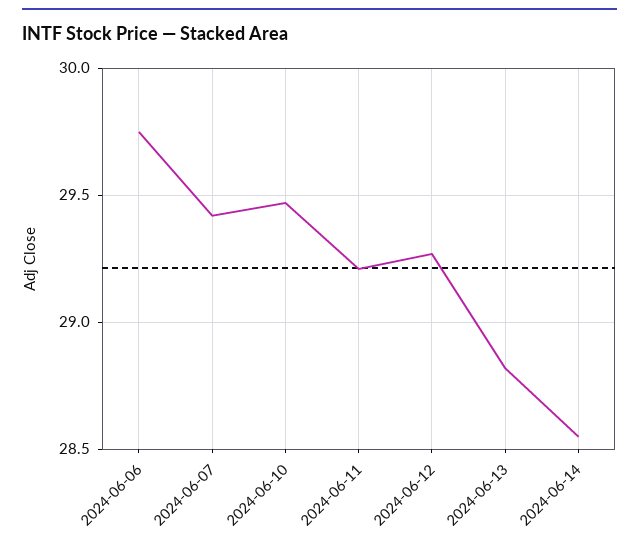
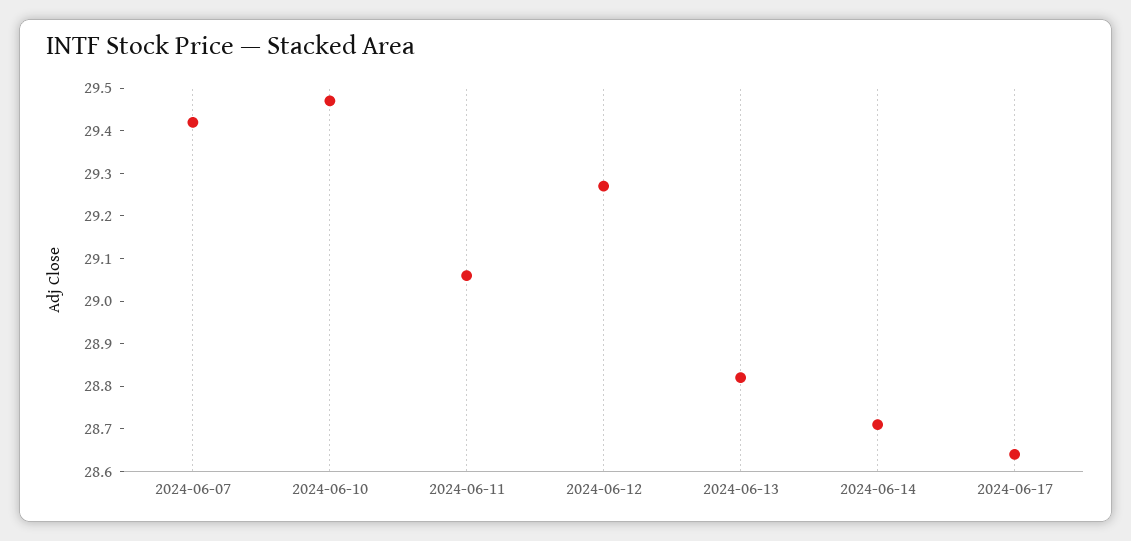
2024-06-06: 29.75 -> none
2024-06-11: 29.2 -> 29.05
2024-06-14: 28.55 -> 28.7
2024-06-17: none -> 28.65

